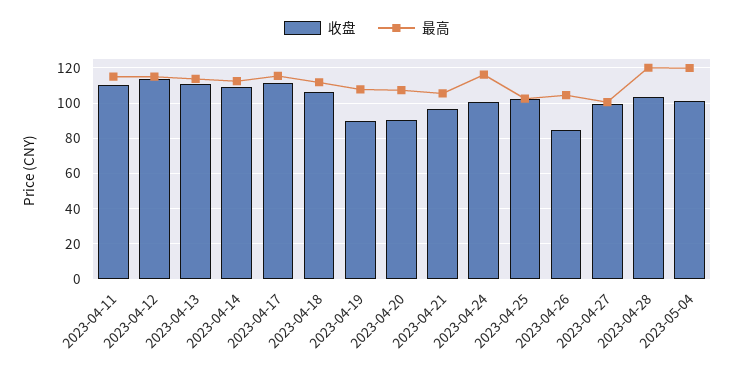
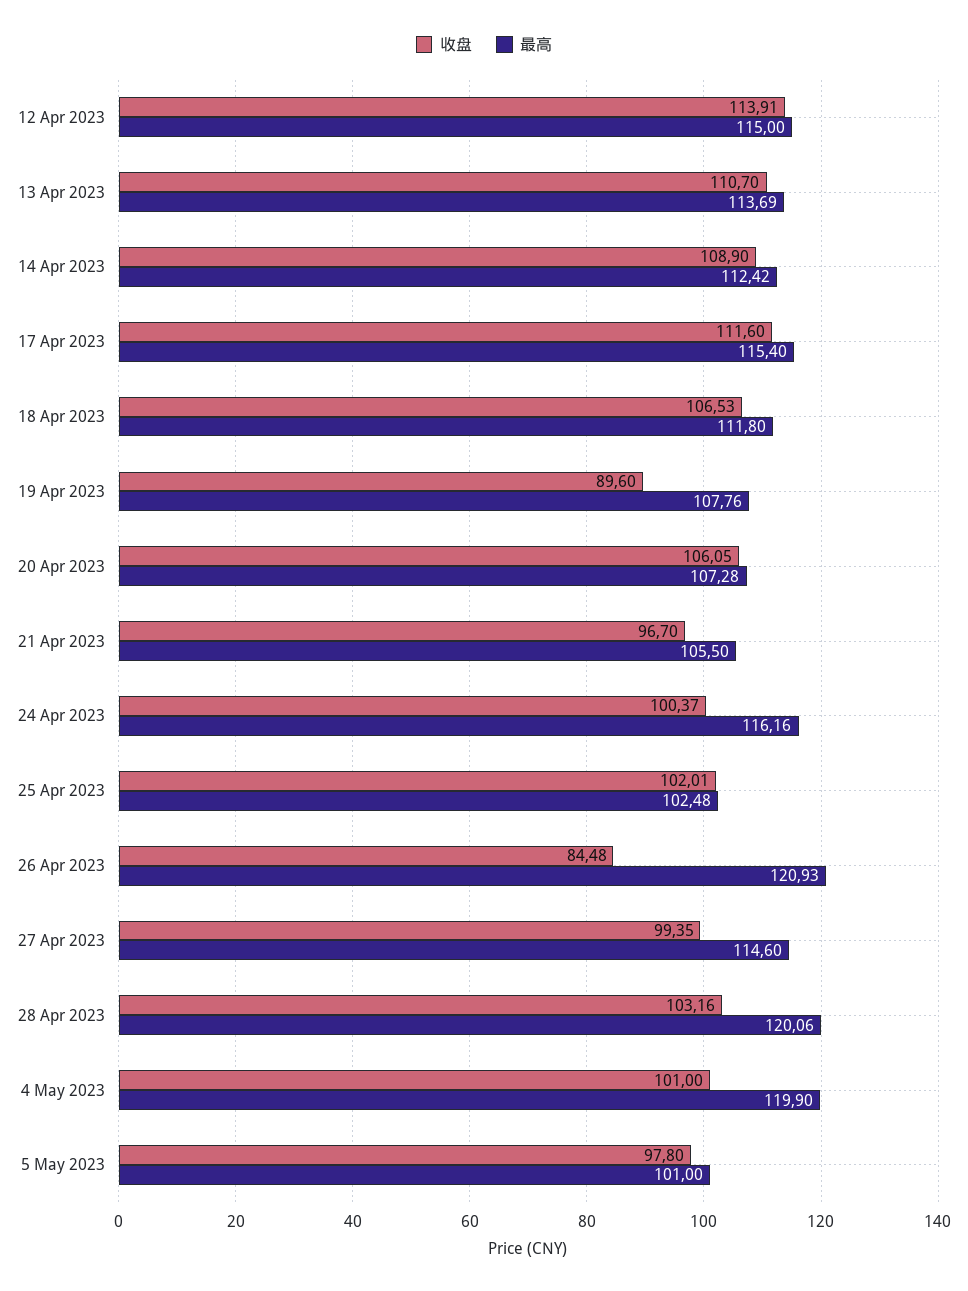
收盘, 2023-04-11: 110 -> none
最高, 2023-04-11: 115 -> none
收盘, 2023-04-20: 90 -> 106.05
最高, 2023-04-26: 105 -> 120.93
最高, 2023-04-27: 100 -> 114.6
收盘, 5 May 2023: none -> 97.8
最高, 5 May 2023: none -> 101

